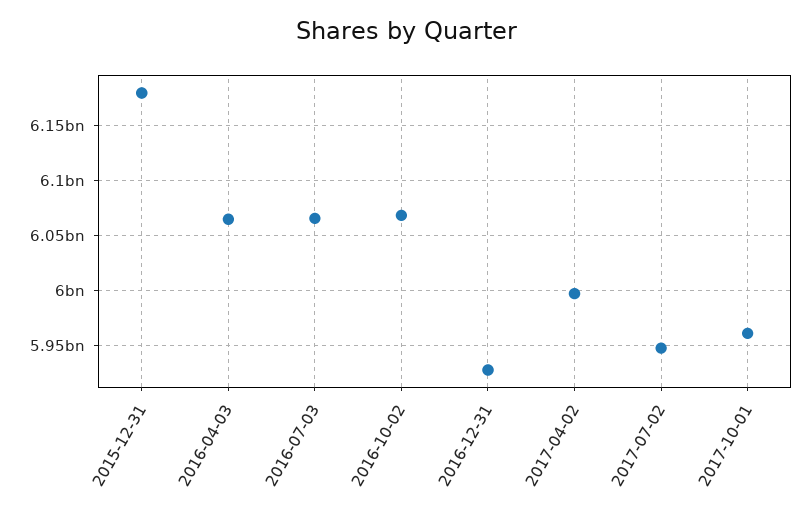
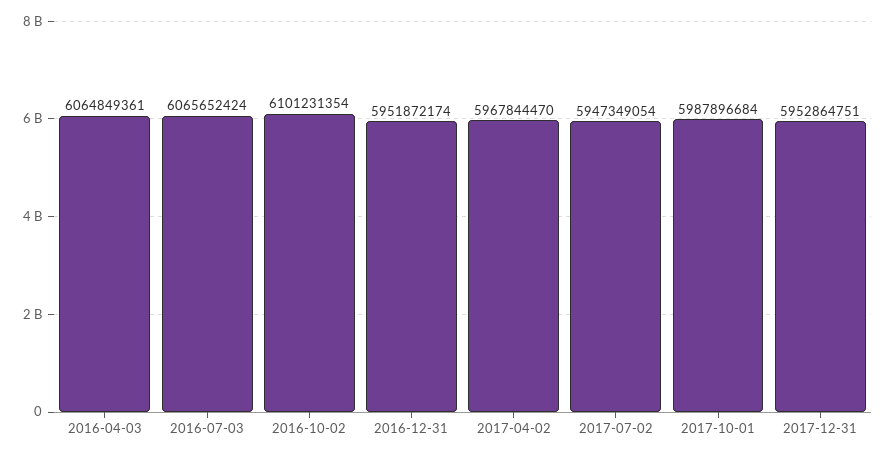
2015-12-31: 6180000000 -> none
2016-10-02: 6070000000 -> 6101231354
2016-12-31: 5930000000 -> 5951872174
2017-04-02: 6000000000 -> 5967844470
2017-10-01: 5960000000 -> 5987896684
2017-12-31: none -> 5952864751

